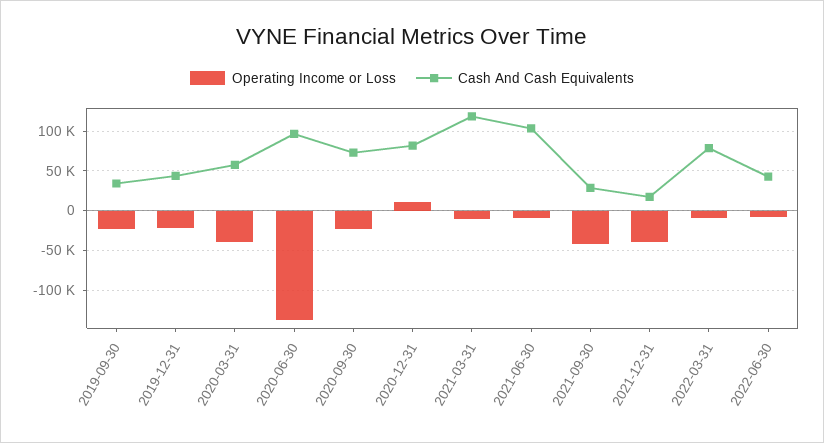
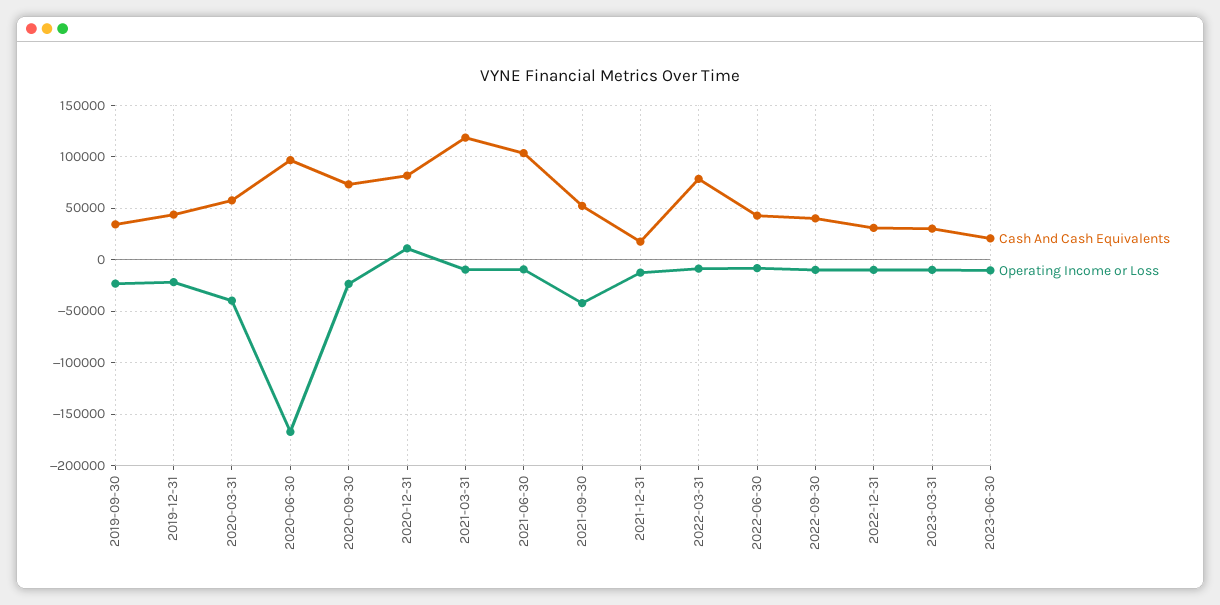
Operating Income or Loss, 2020-06-30: -140000 -> -170000
Cash And Cash Equivalents, 2021-09-30: 30000 -> 50000
Operating Income or Loss, 2021-12-31: -40000 -> -10000
Cash And Cash Equivalents, 2022-09-30: none -> 40000
Operating Income or Loss, 2022-09-30: none -> -10000
Cash And Cash Equivalents, 2022-12-31: none -> 30000
Operating Income or Loss, 2022-12-31: none -> -10000
Cash And Cash Equivalents, 2023-03-31: none -> 30000
Operating Income or Loss, 2023-03-31: none -> -10000
Cash And Cash Equivalents, 2023-06-30: none -> 20000
Operating Income or Loss, 2023-06-30: none -> -10000

